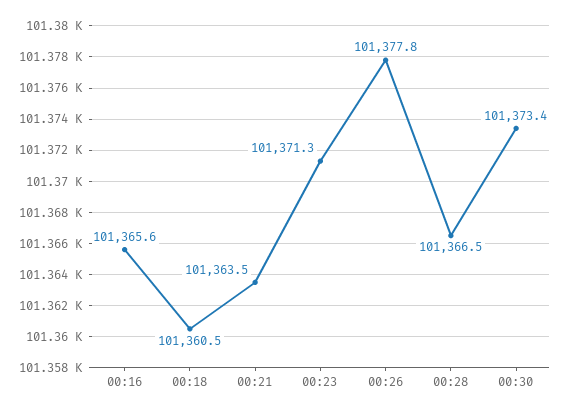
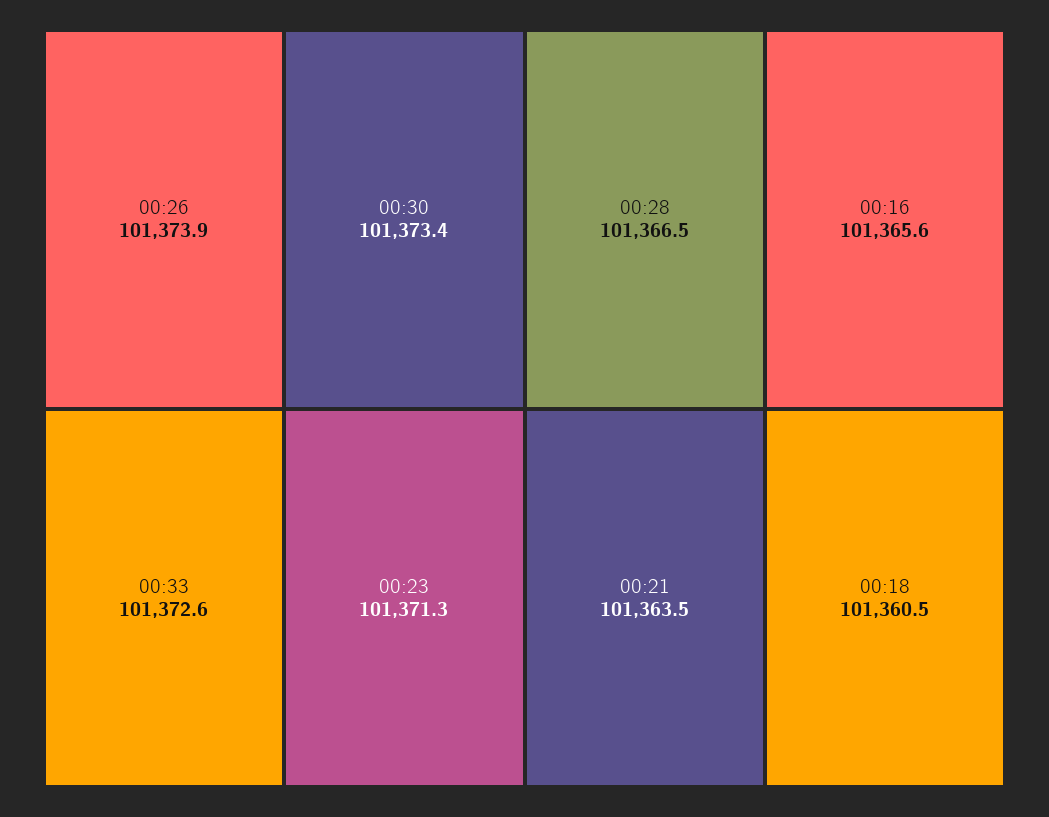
00:26: 101377.8 -> 101373.9
00:33: none -> 101372.6

